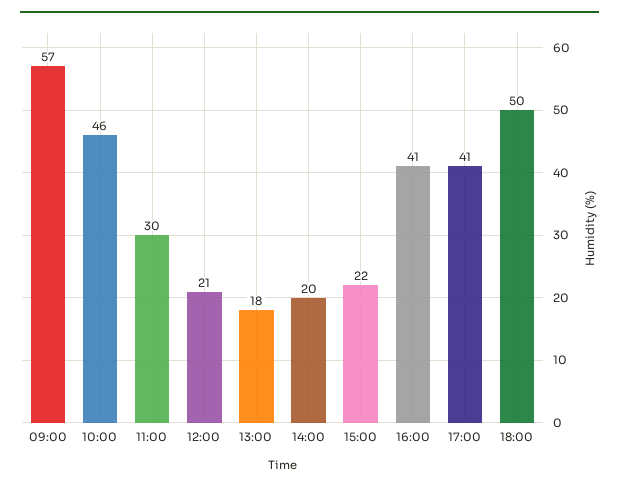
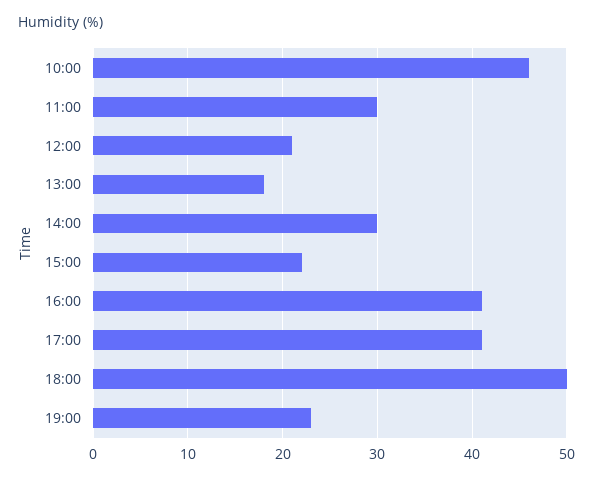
09:00: 57 -> none
14:00: 20 -> 30
19:00: none -> 23

